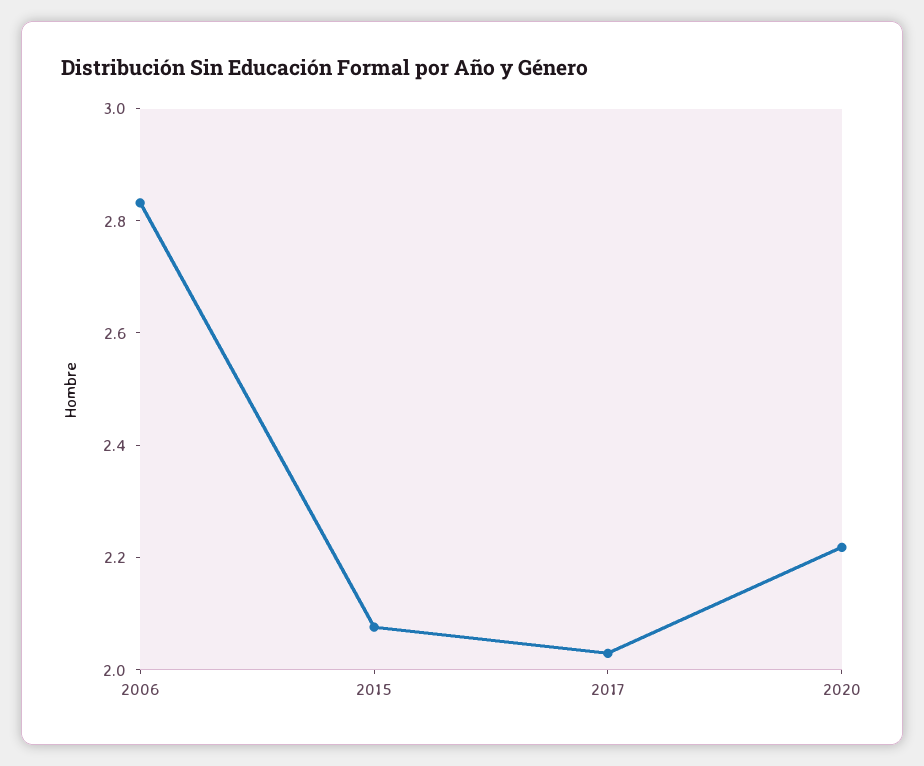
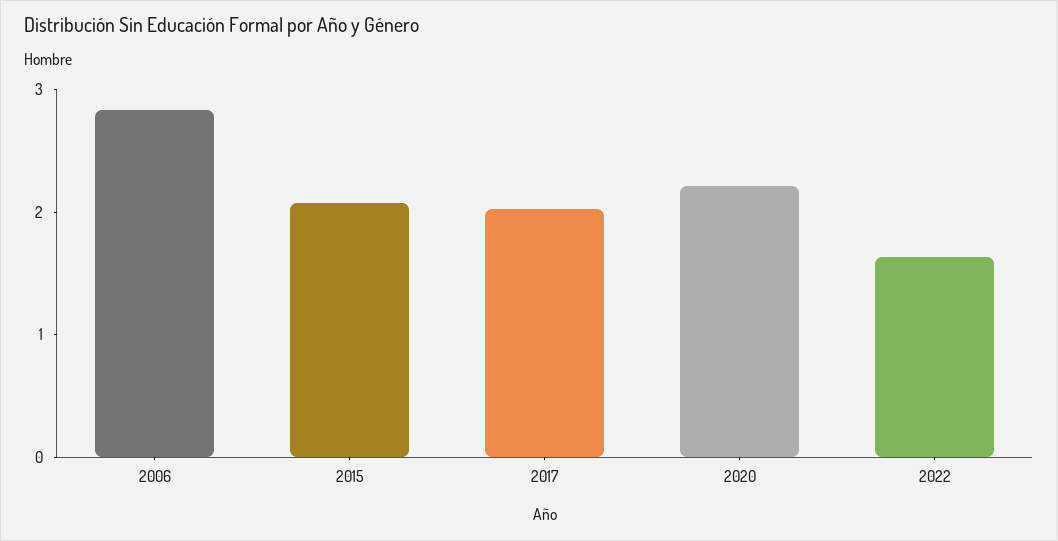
2022: none -> 1.6

